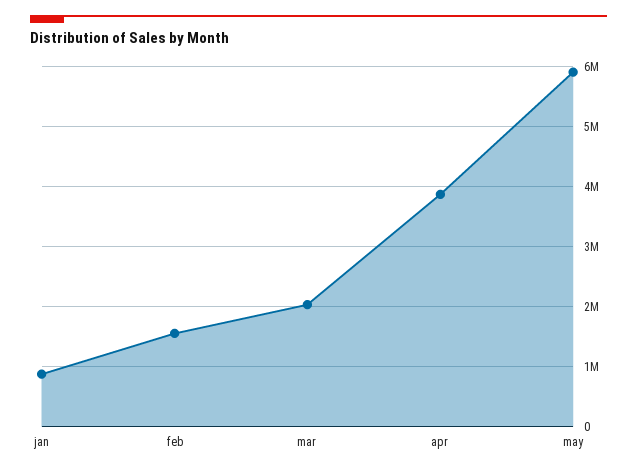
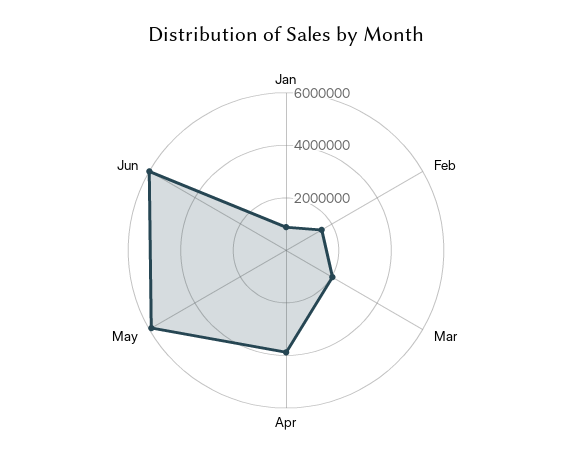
Jun: none -> 6000000

